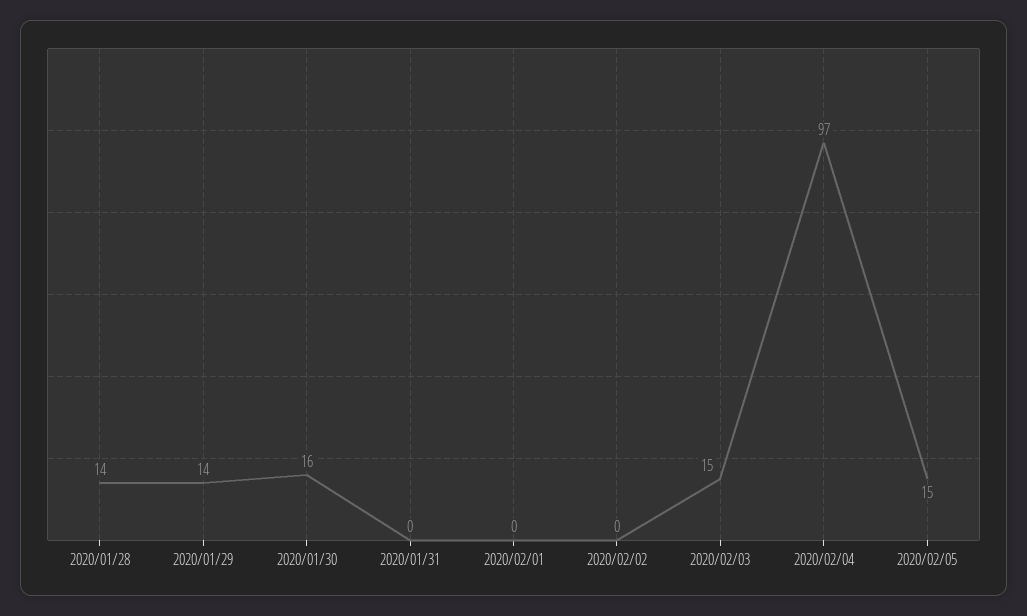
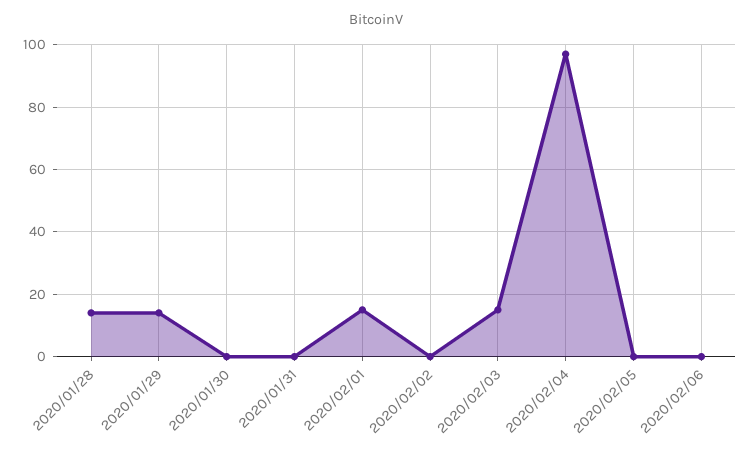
2020/01/30: 16 -> 0
2020/02/01: 0 -> 15
2020/02/05: 15 -> 0
2020/02/06: none -> 0

